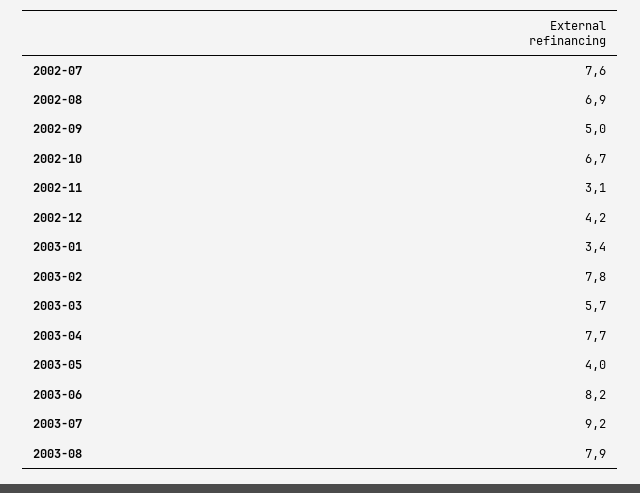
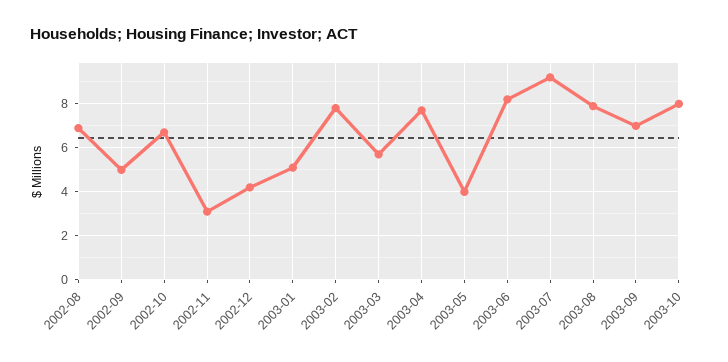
2002-07: 7.6 -> none
2003-01: 3.4 -> 5
2003-09: none -> 7
2003-10: none -> 8

